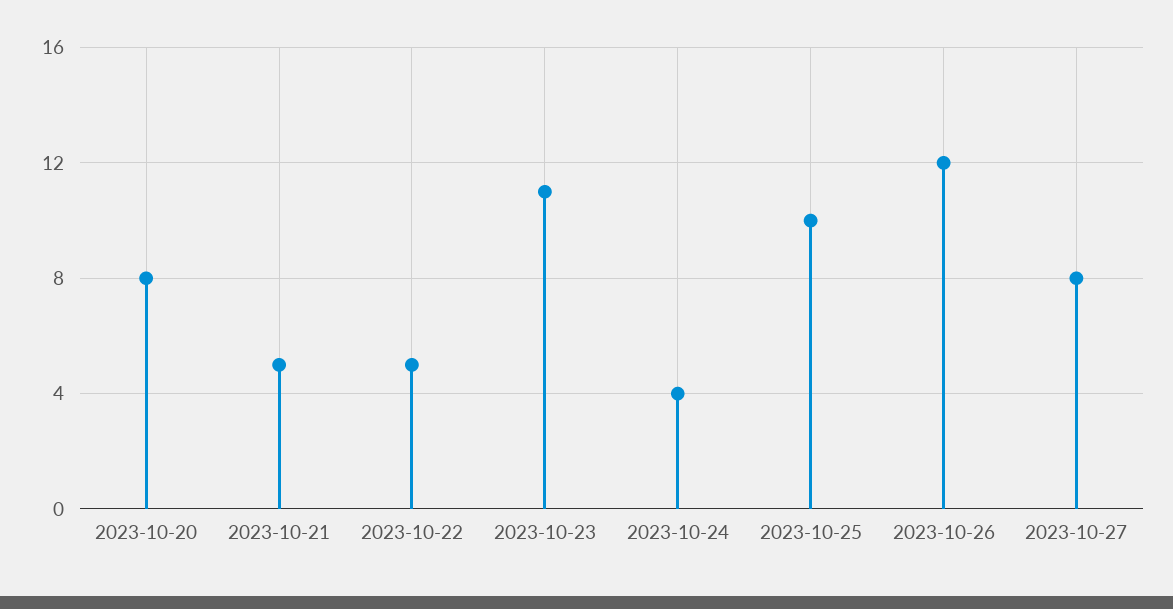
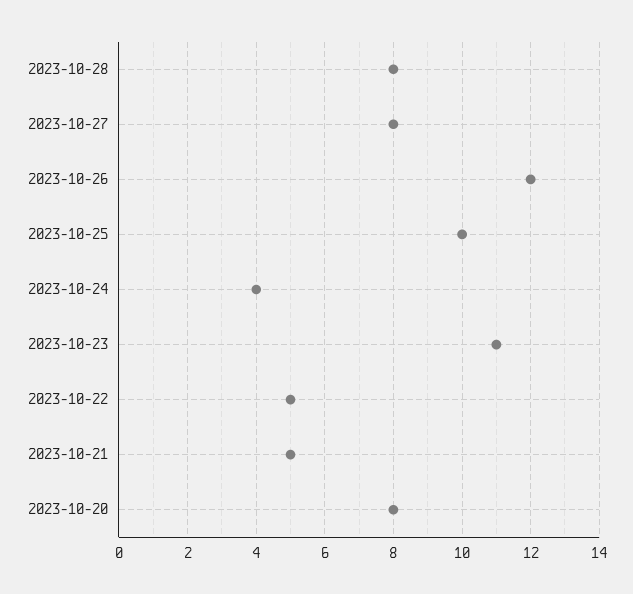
2023-10-28: none -> 8

